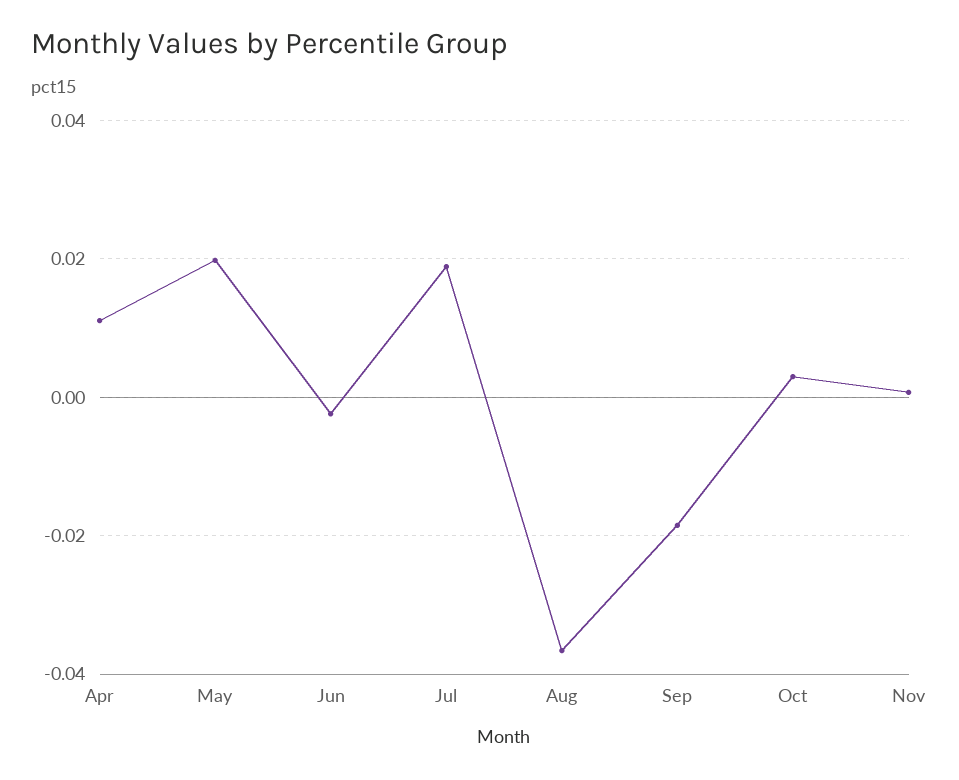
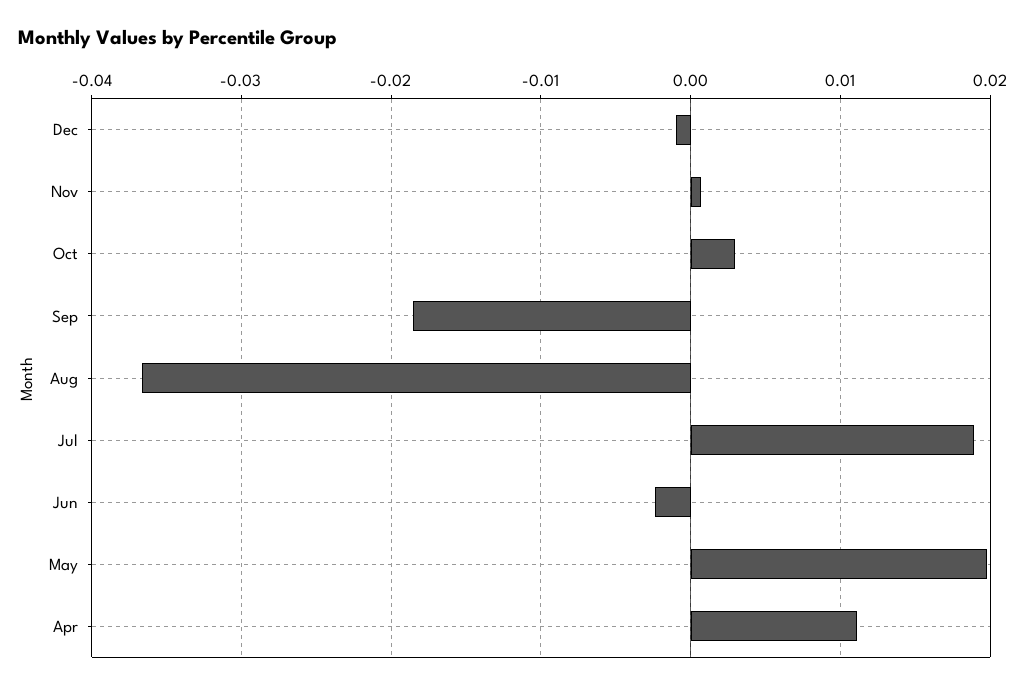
Dec: none -> -0.001

